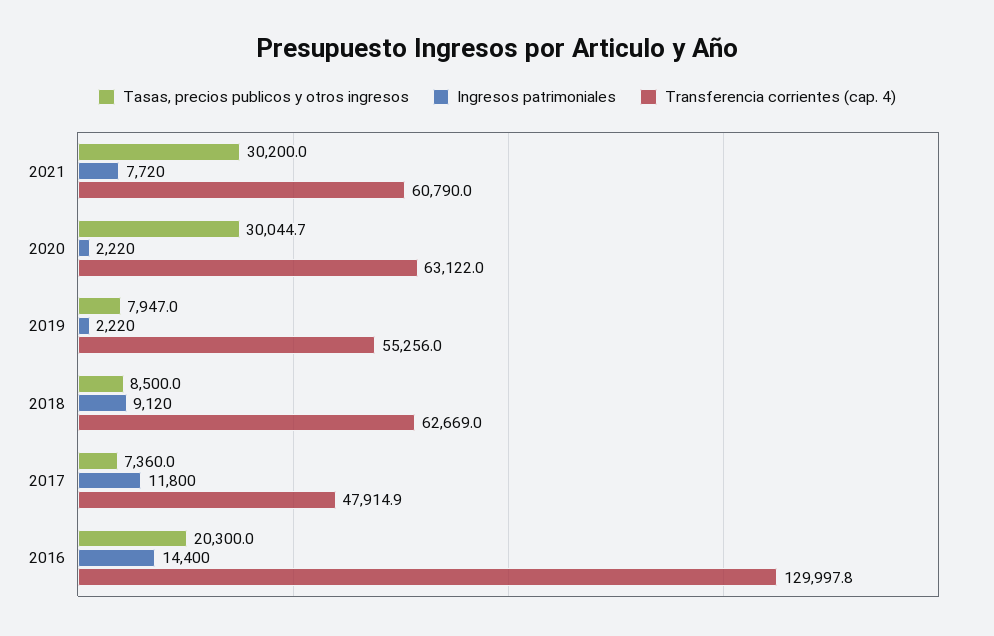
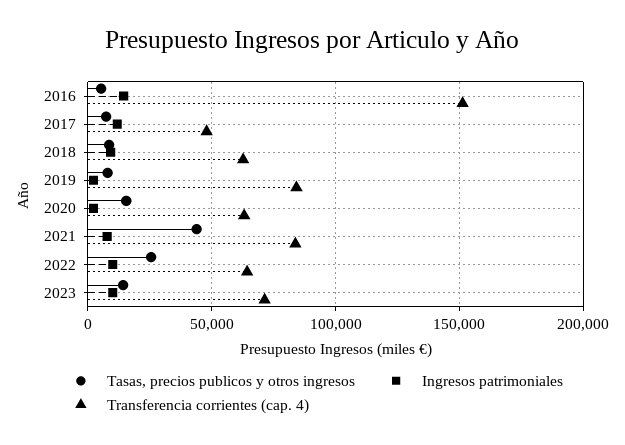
Tasas, precios publicos y otros ingresos, 2021: 30200 -> 45000
Transferencia corrientes (cap. 4), 2021: 60790 -> 85000
Tasas, precios publicos y otros ingresos, 2020: 30044.7 -> 15000
Transferencia corrientes (cap. 4), 2019: 55256 -> 85000
Tasas, precios publicos y otros ingresos, 2016: 20300 -> 5000
Transferencia corrientes (cap. 4), 2016: 129997.8 -> 150000
Tasas, precios publicos y otros ingresos, 2022: none -> 25000
Ingresos patrimoniales, 2022: none -> 10000
Transferencia corrientes (cap. 4), 2022: none -> 65000
Tasas, precios publicos y otros ingresos, 2023: none -> 15000
Ingresos patrimoniales, 2023: none -> 10000
Transferencia corrientes (cap. 4), 2023: none -> 70000

